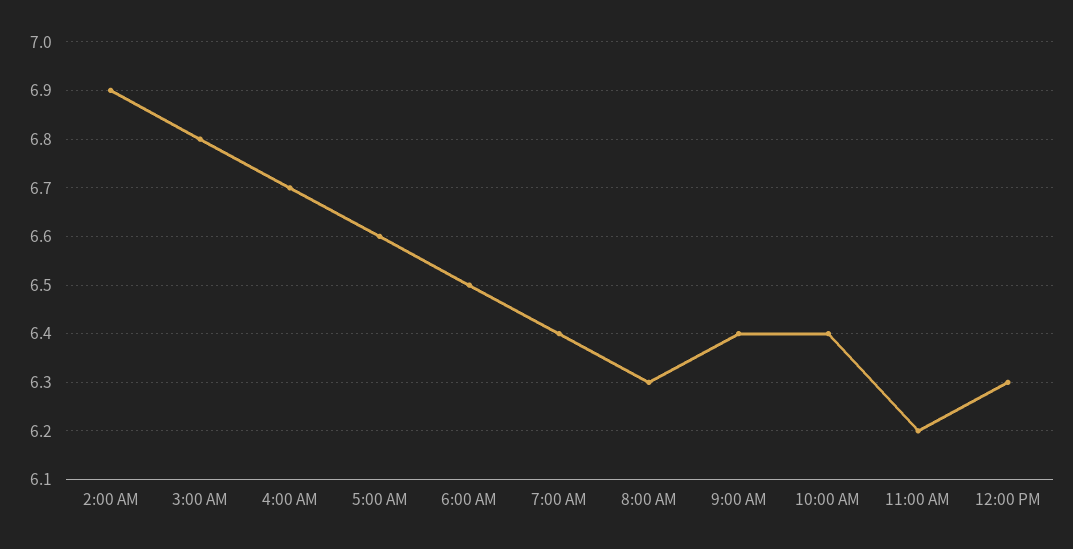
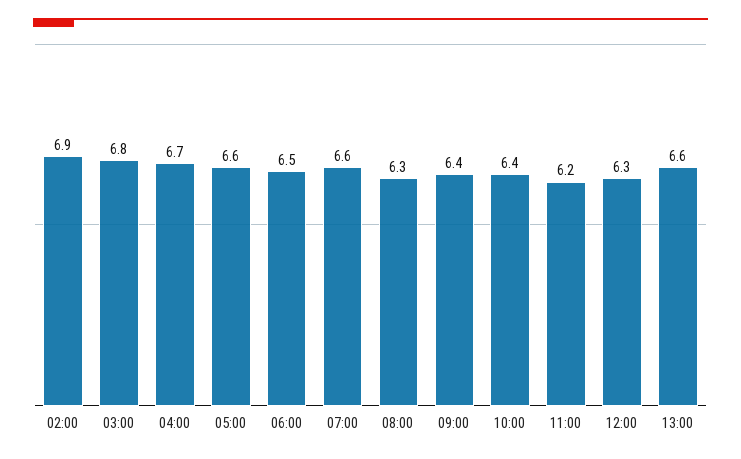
7:00 AM: 6.4 -> 6.6
13:00: none -> 6.6

